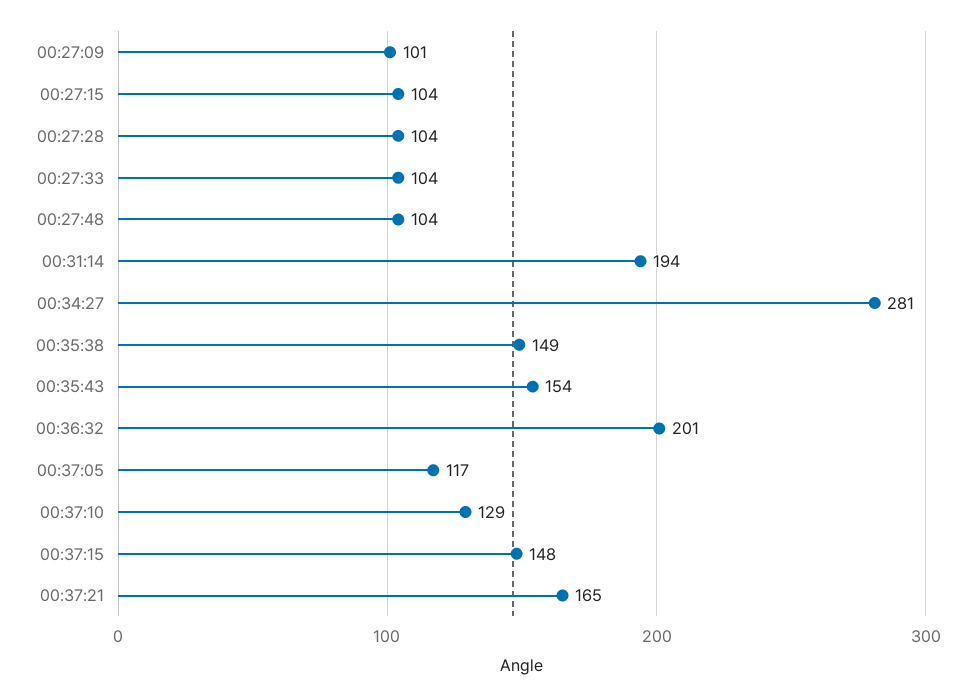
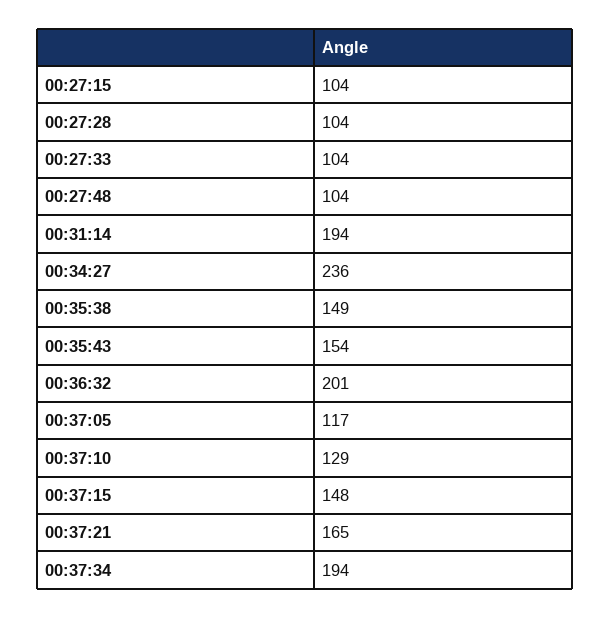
00:27:09: 101 -> none
00:34:27: 281 -> 236
00:37:34: none -> 194

